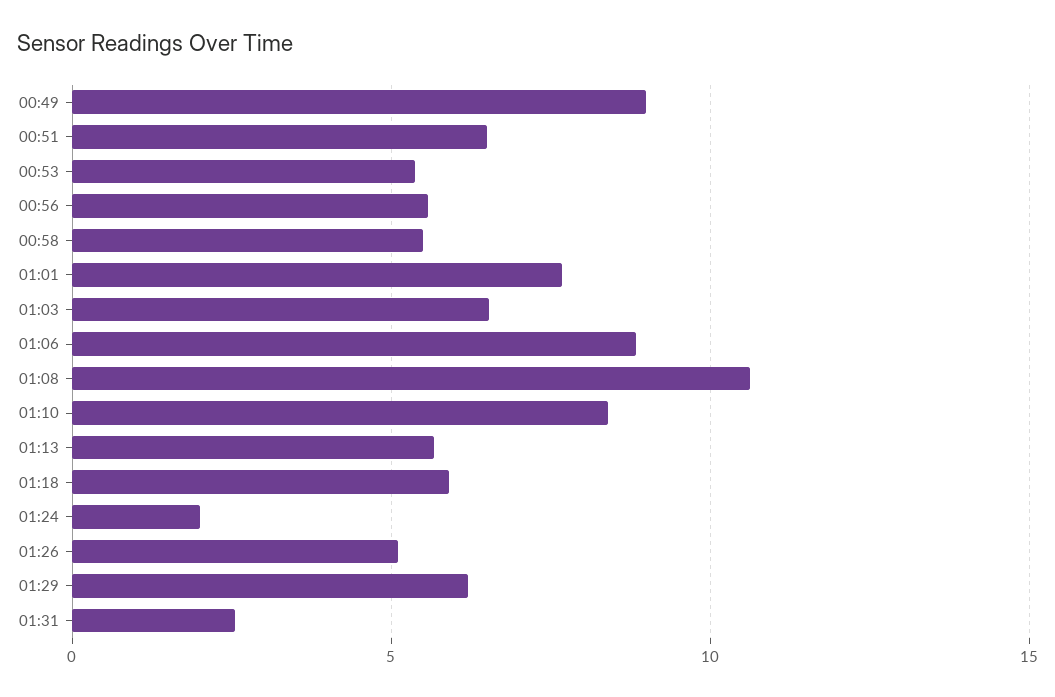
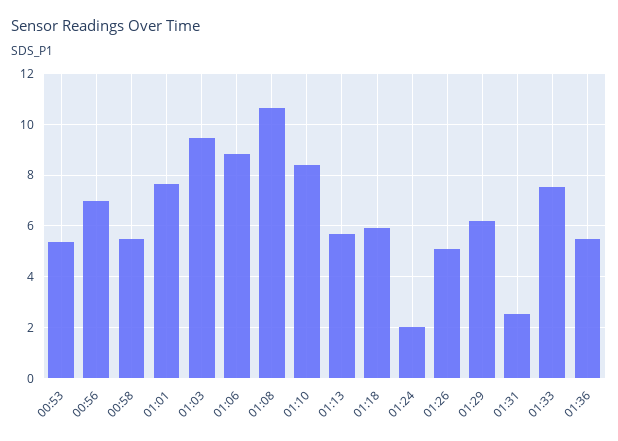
00:49: 9 -> none
00:51: 6.5 -> none
00:56: 5.5 -> 7
01:03: 6.5 -> 9.5
01:33: none -> 7.5
01:36: none -> 5.5

